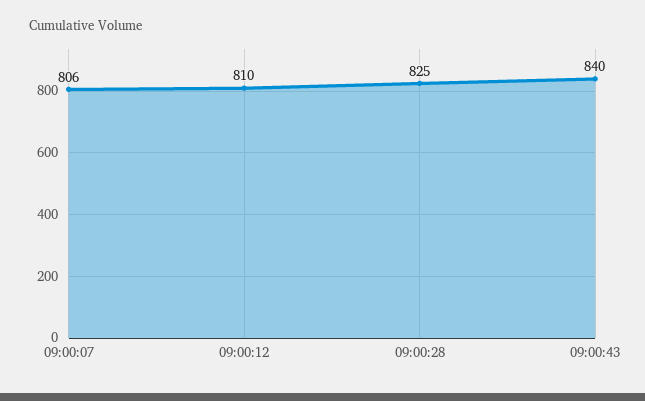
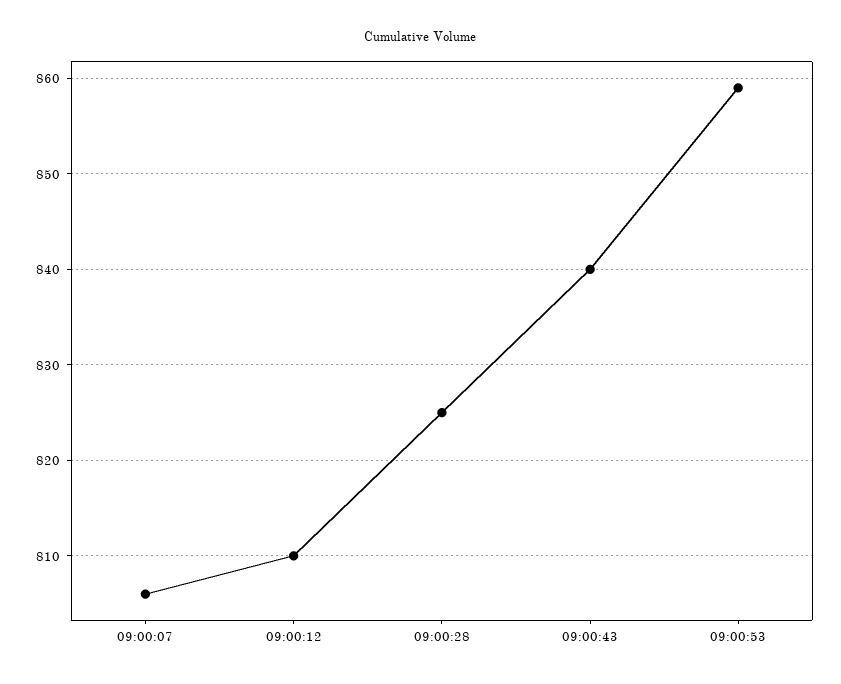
09:00:53: none -> 859

